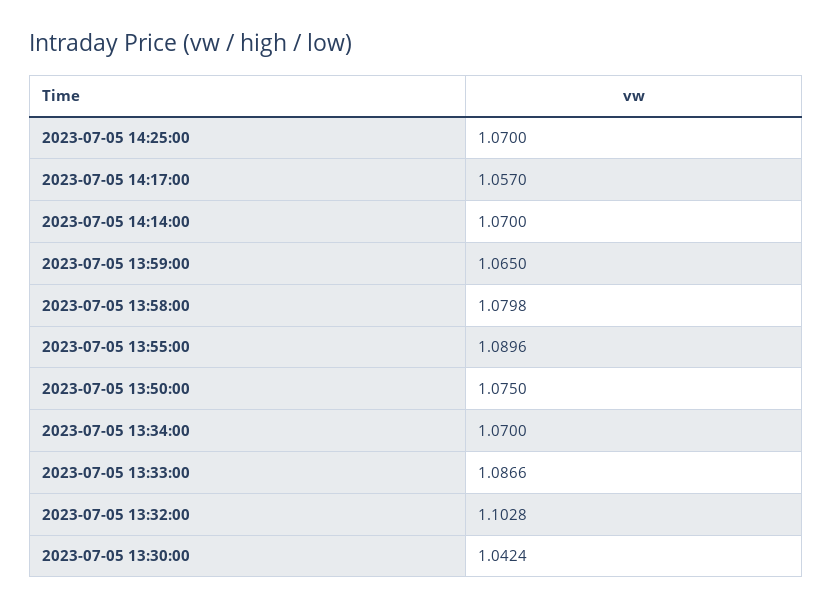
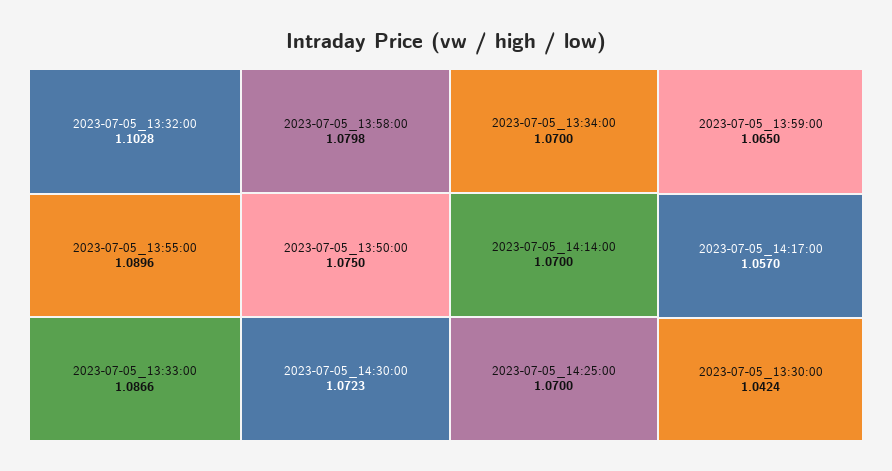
2023-07-05_14:30:00: none -> 1.0723

